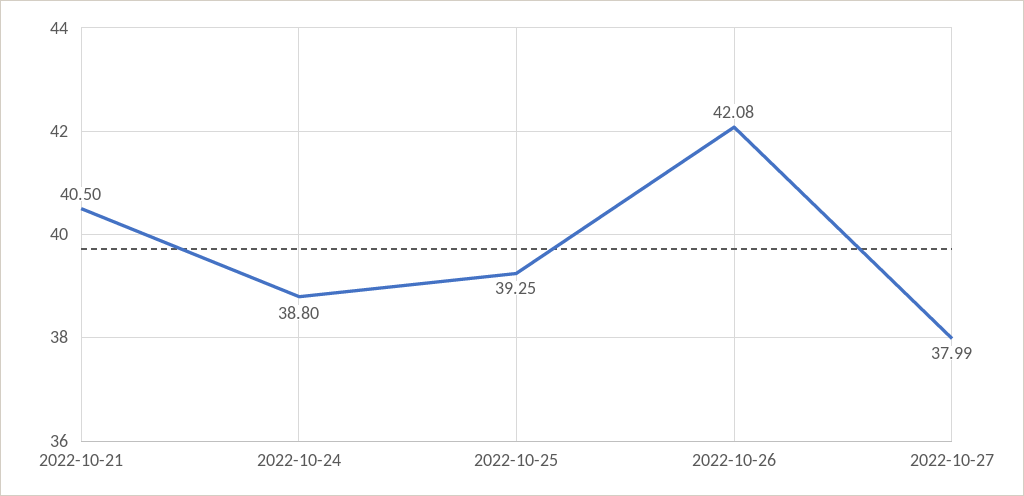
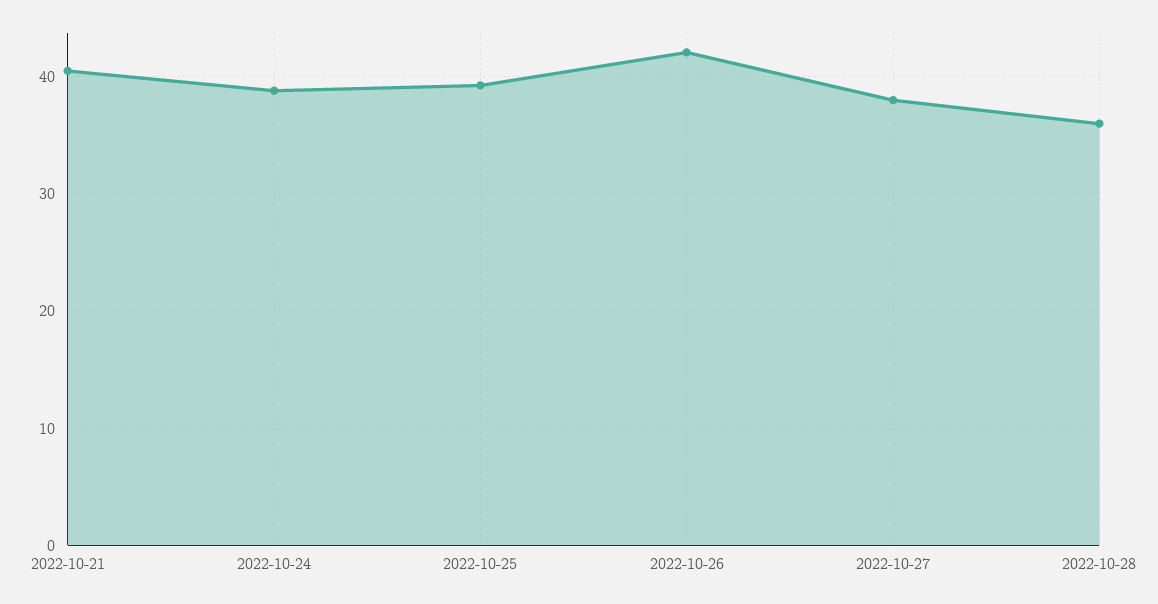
2022-10-28: none -> 36

